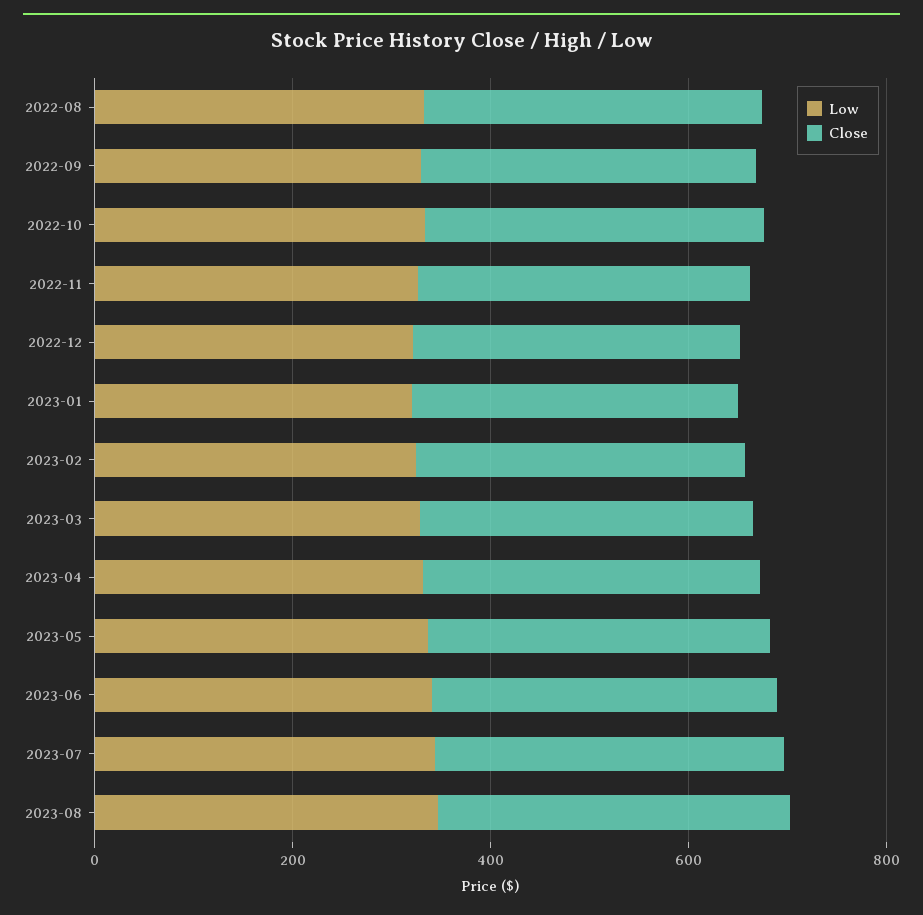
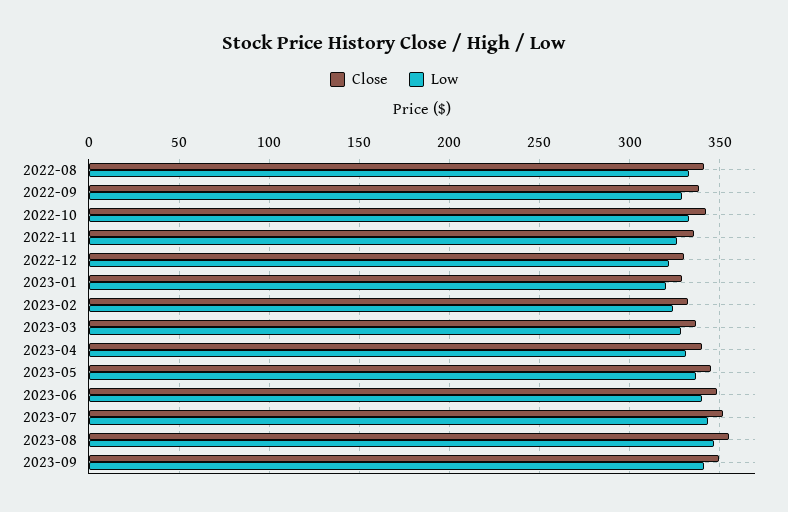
Close, 2023-09: none -> 350
Low, 2023-09: none -> 340

